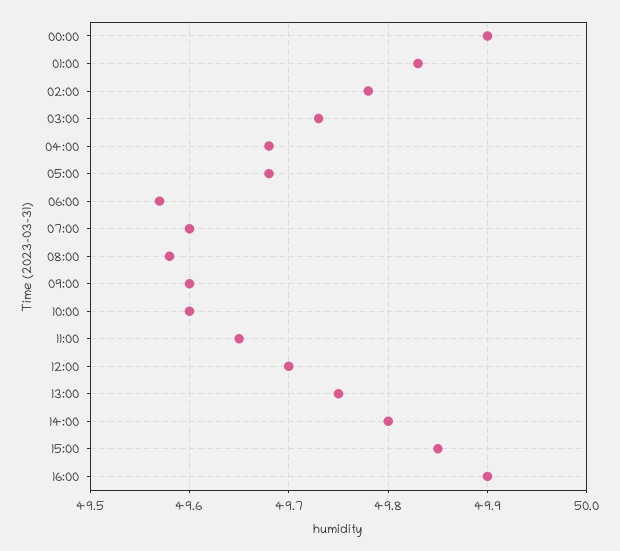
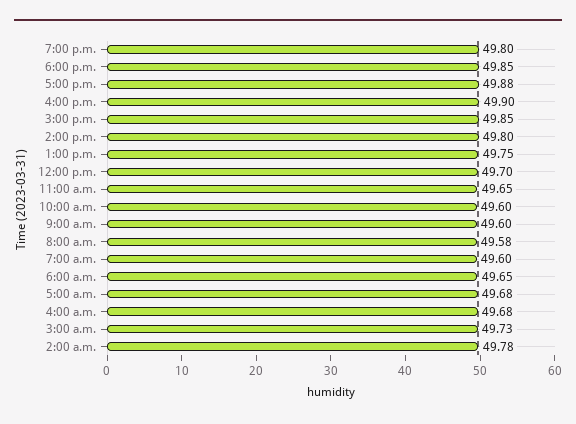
00:00: 49.9 -> none
01:00: 49.83 -> none
06:00: 49.57 -> 49.65
7:00 p.m.: none -> 49.8
6:00 p.m.: none -> 49.85
5:00 p.m.: none -> 49.88

